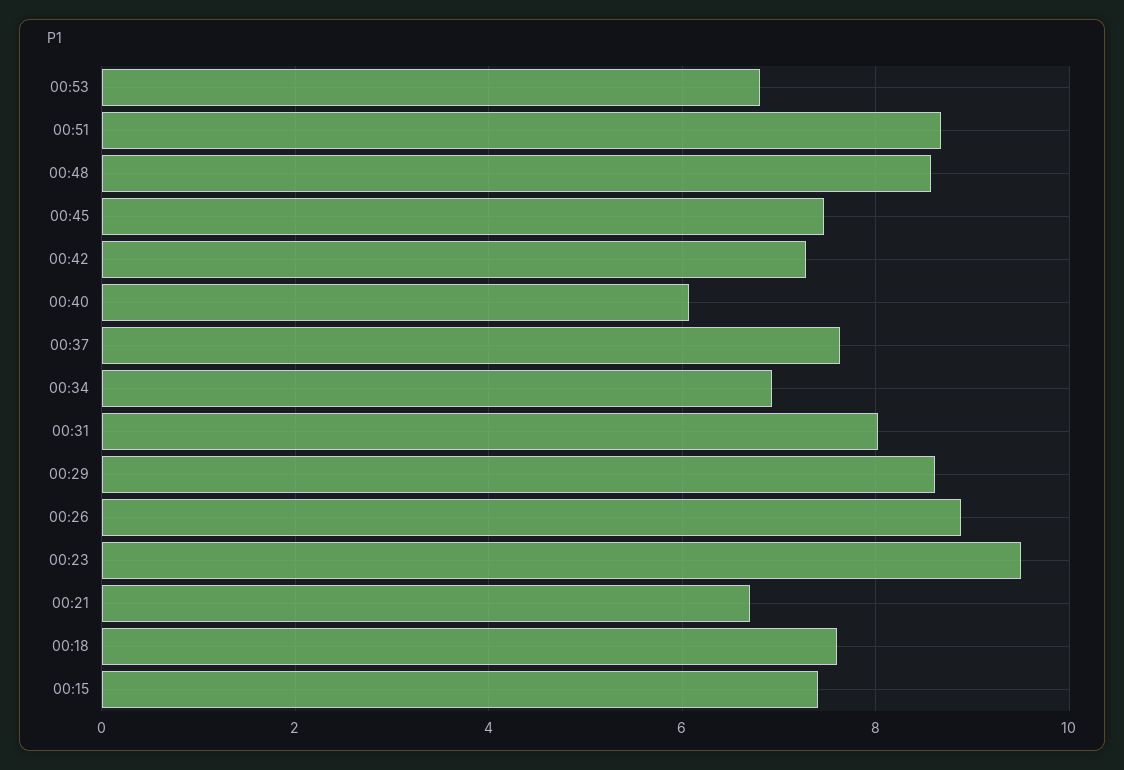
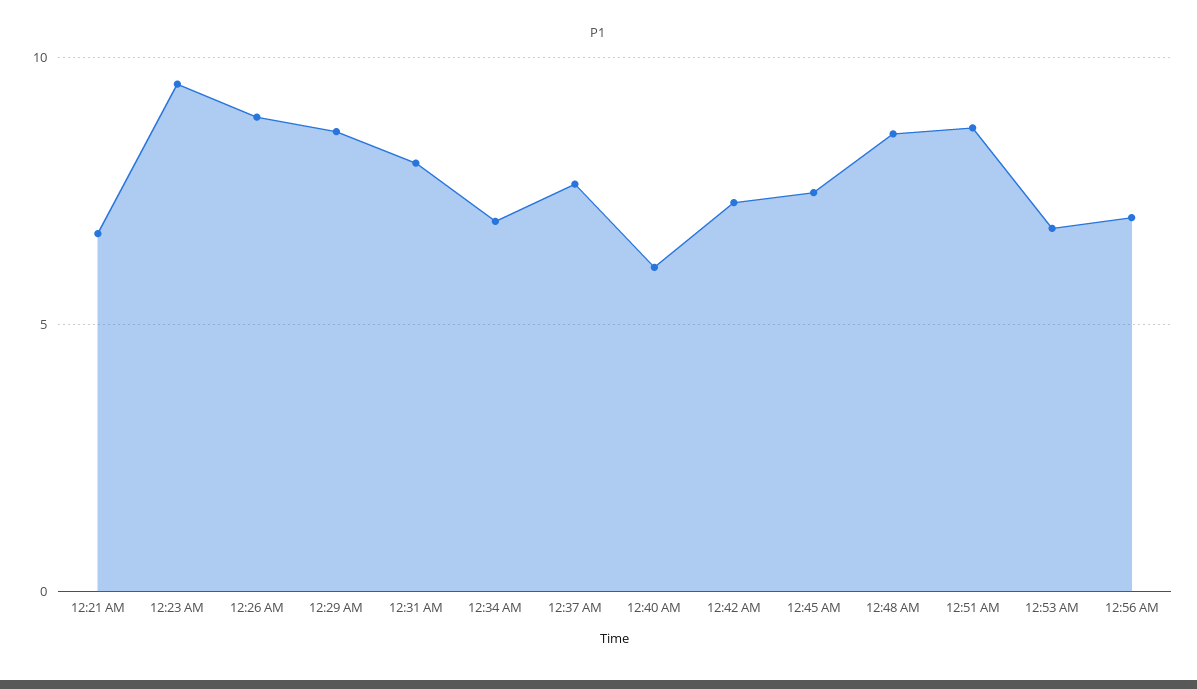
00:18: 7.6 -> none
00:15: 7.4 -> none
12:56 AM: none -> 7

